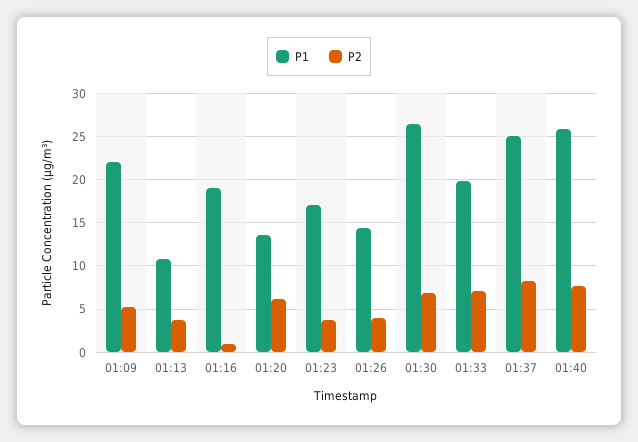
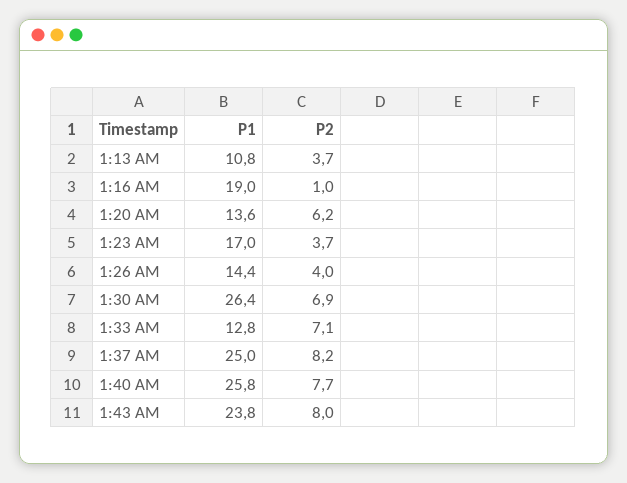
P1, 01:09: 22 -> none
P2, 01:09: 5 -> none
P1, 01:33: 20 -> 12.8
P1, 1:43 AM: none -> 23.8
P2, 1:43 AM: none -> 8

